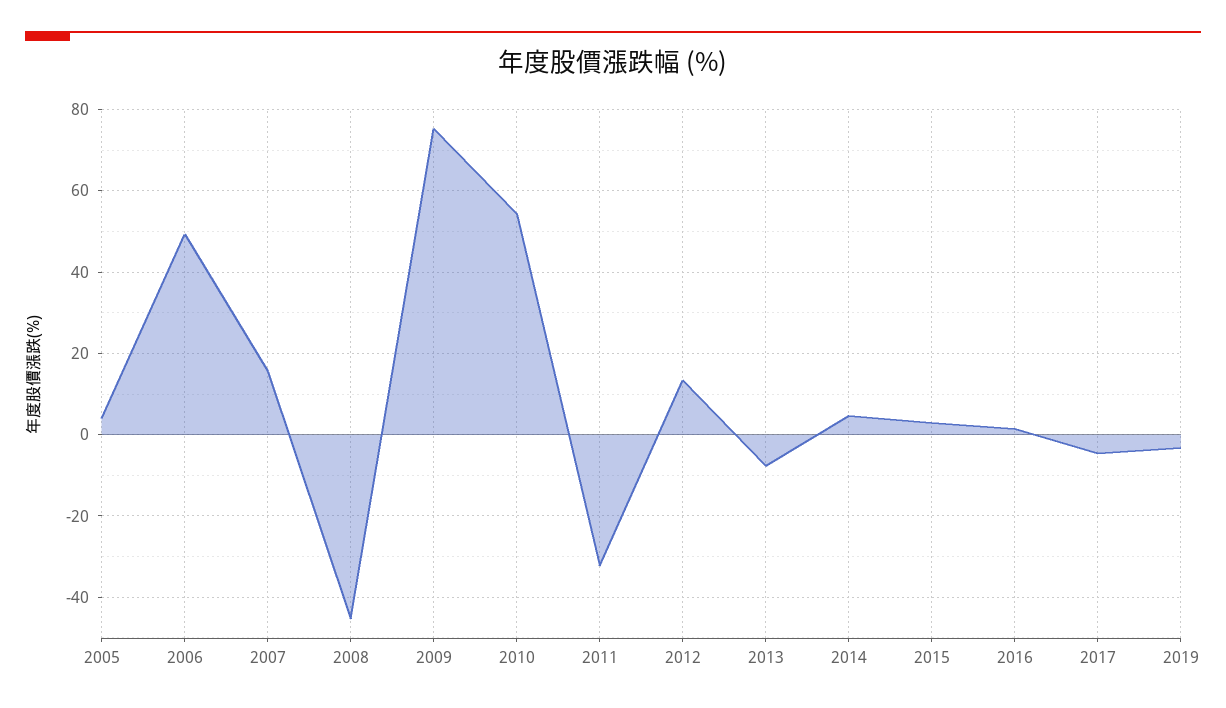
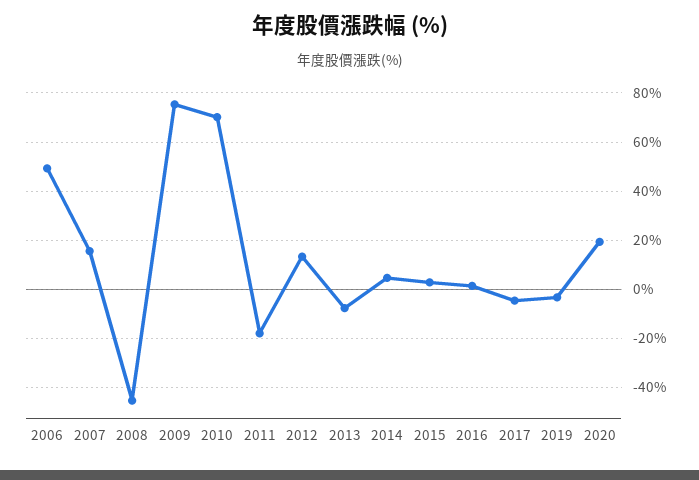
2005: 4 -> none
2010: 54 -> 70
2011: -32 -> -17.5
2020: none -> 20

